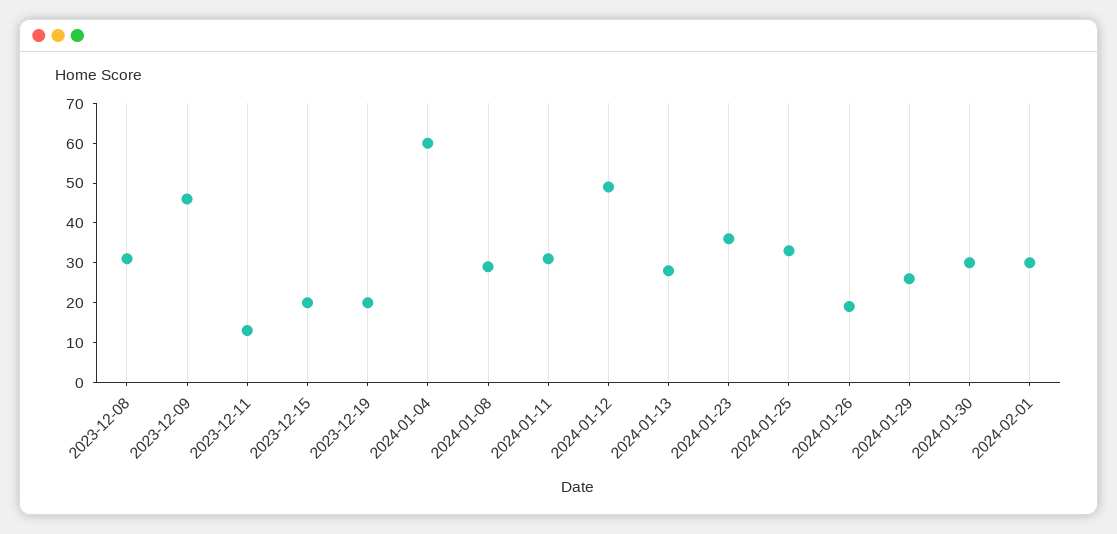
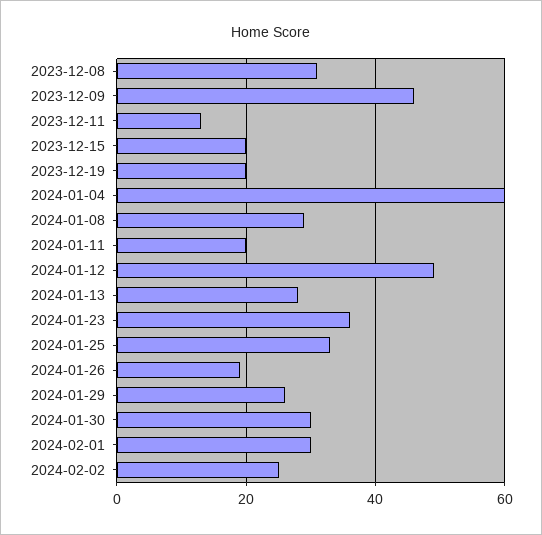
2024-01-11: 30 -> 20
2024-02-02: none -> 25

